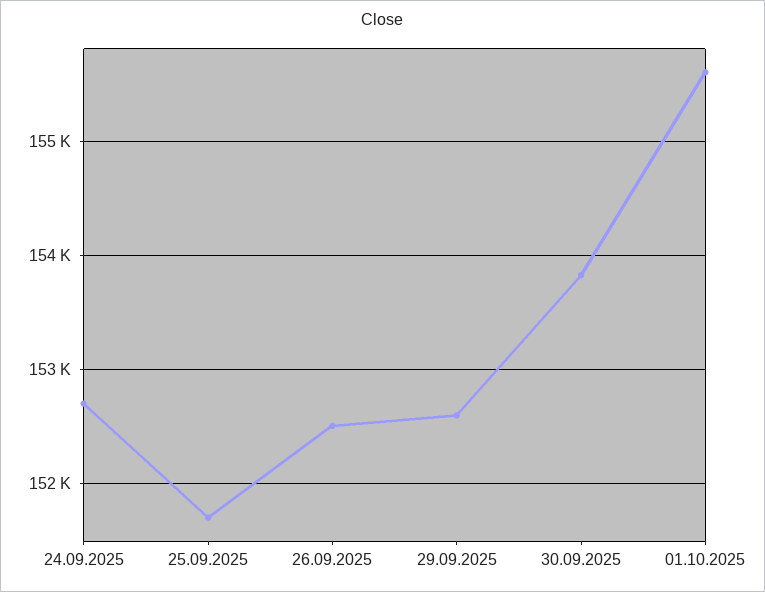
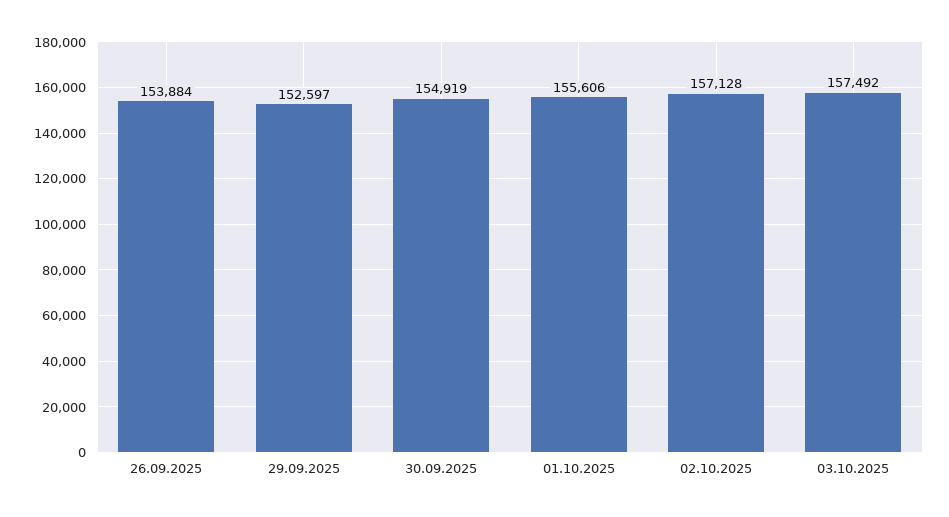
24.09.2025: 152700 -> none
25.09.2025: 151700 -> none
26.09.2025: 152500 -> 153884
30.09.2025: 153800 -> 154919
02.10.2025: none -> 157128
03.10.2025: none -> 157492

